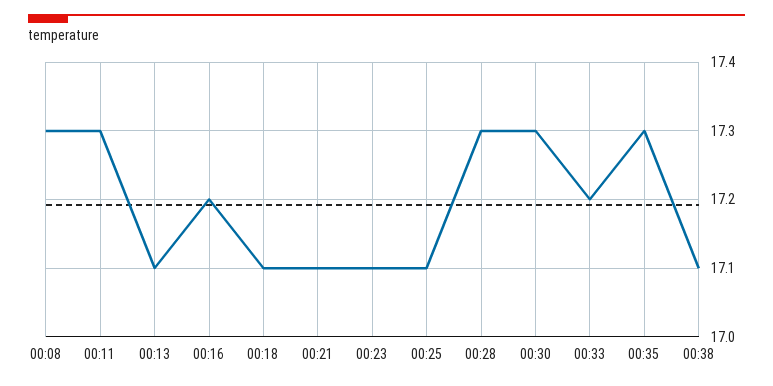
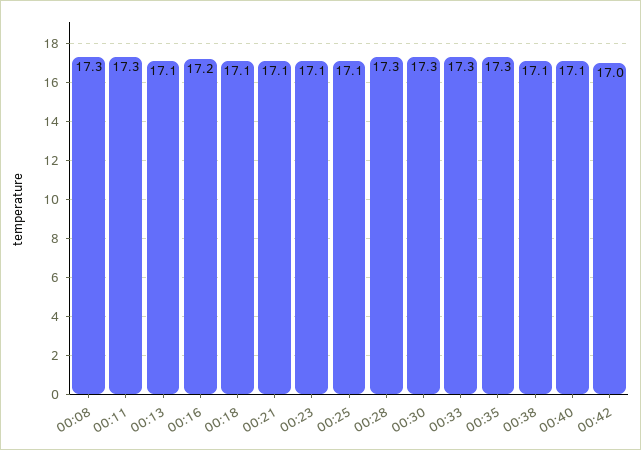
00:33: 17.2 -> 17.3
00:40: none -> 17.1
00:42: none -> 17

